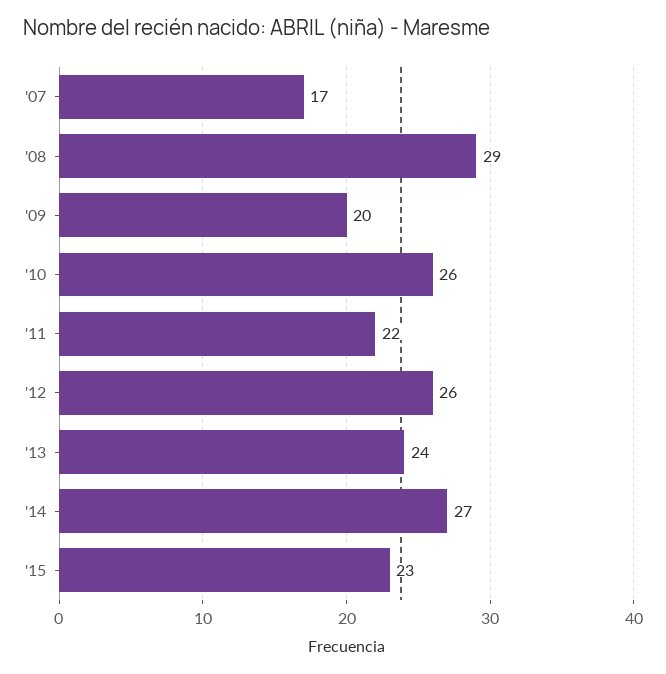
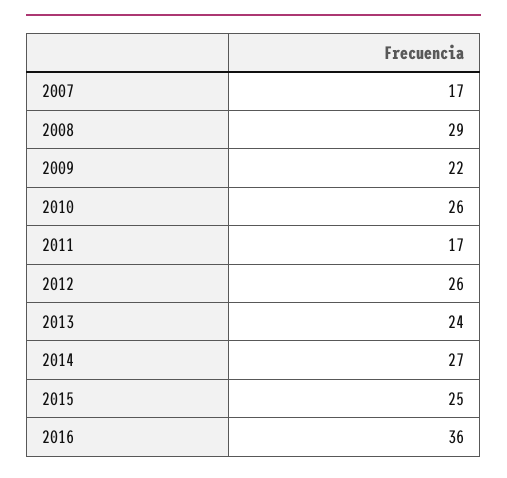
'09: 20 -> 22
'11: 22 -> 17
'15: 23 -> 25
2016: none -> 36

